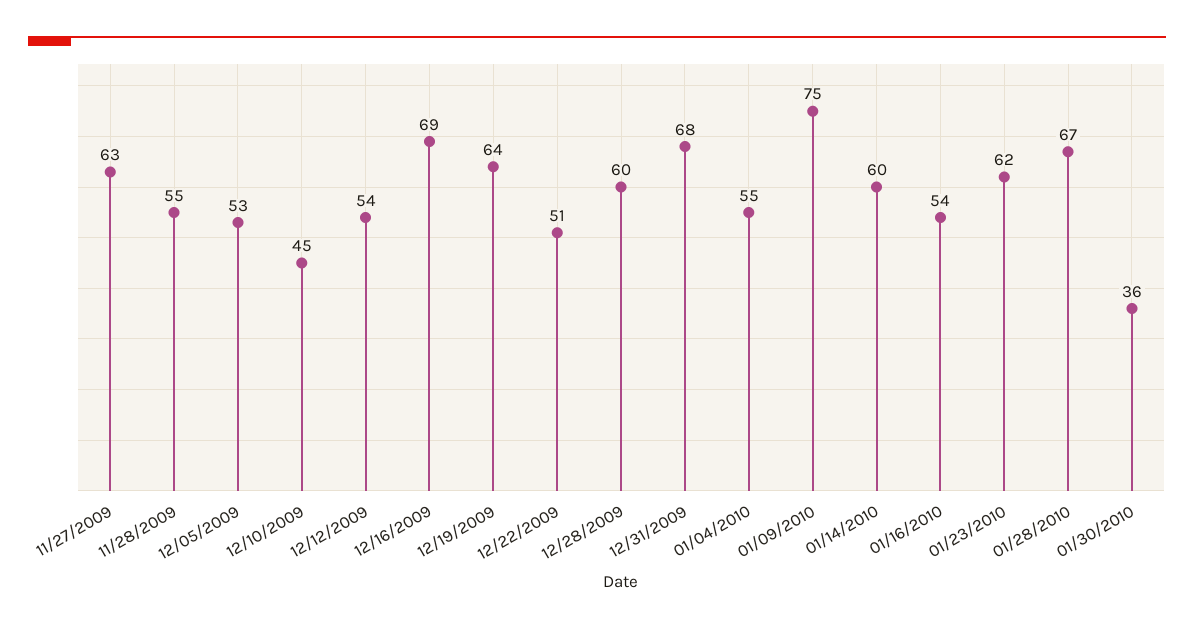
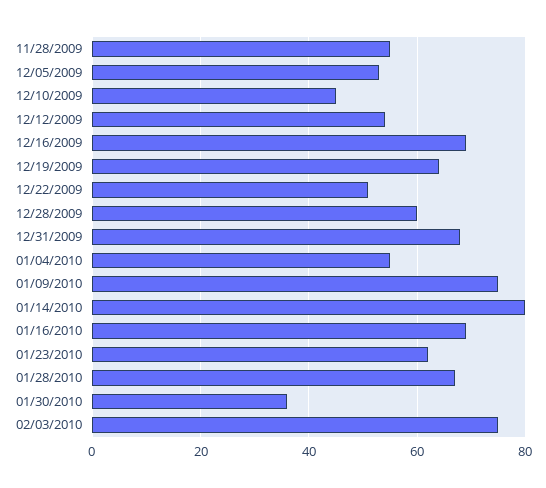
11/27/2009: 63 -> none
01/14/2010: 60 -> 80
01/16/2010: 54 -> 70
02/03/2010: none -> 75

